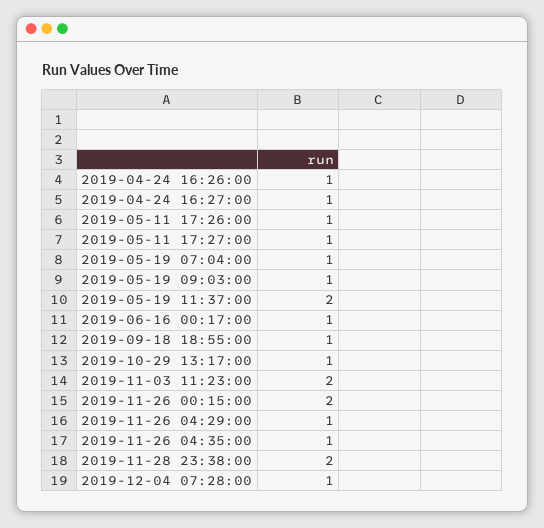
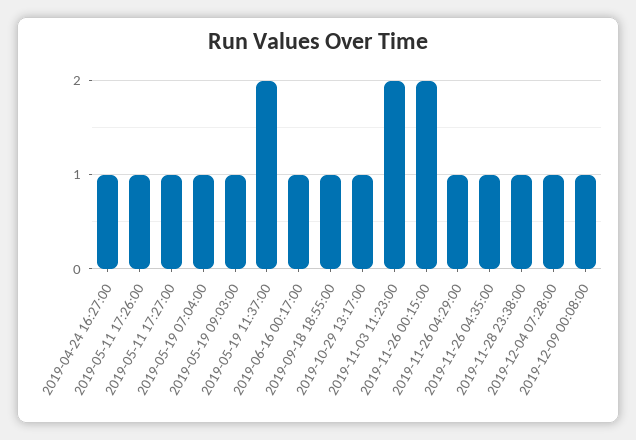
2019-04-24 16:26:00: 1 -> none
2019-11-28 23:38:00: 2 -> 1
2019-12-09 00:08:00: none -> 1

